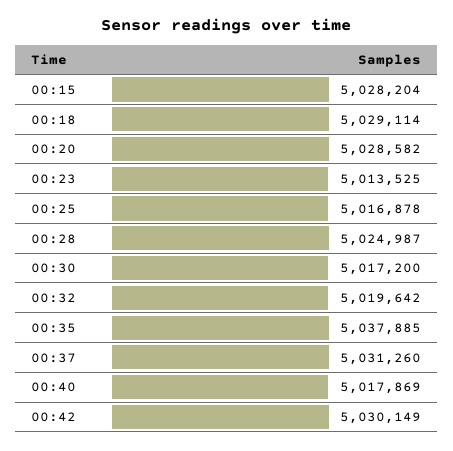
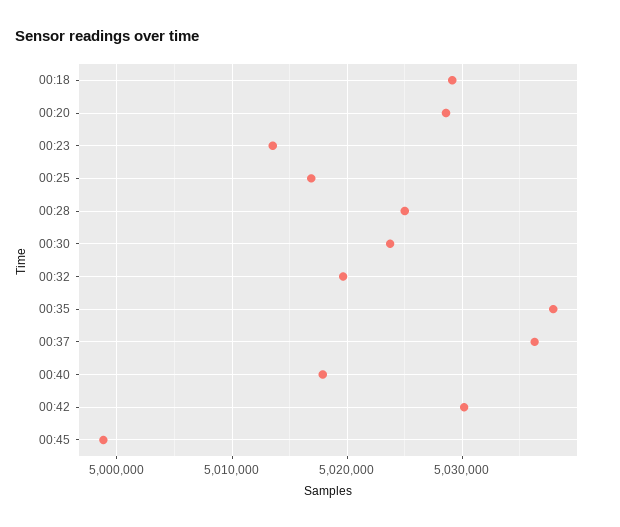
00:15: 5028204 -> none
00:30: 5017200 -> 5024000
00:37: 5031260 -> 5036000
00:45: none -> 4999000

